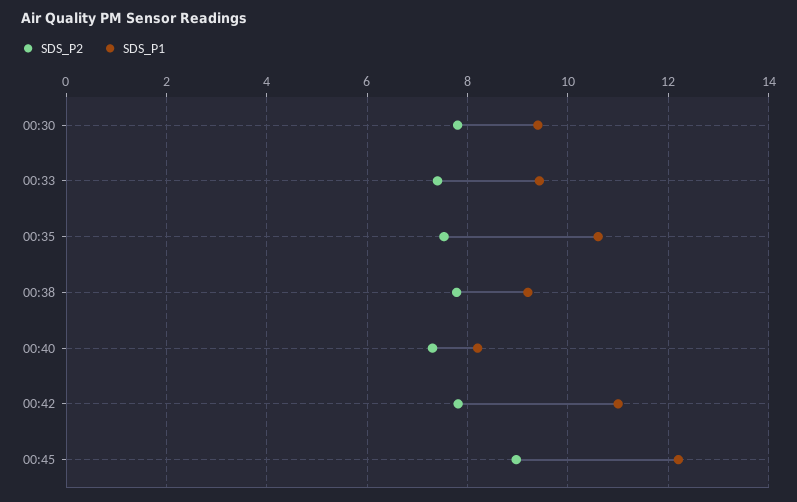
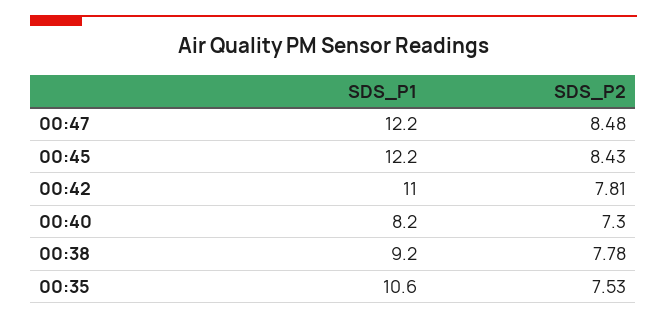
SDS_P2, 00:30: 7.8 -> none
SDS_P1, 00:30: 9.4 -> none
SDS_P2, 00:33: 7.4 -> none
SDS_P1, 00:33: 9.4 -> none
SDS_P2, 00:45: 9 -> 8.43
SDS_P1, 00:47: none -> 12.2
SDS_P2, 00:47: none -> 8.48

